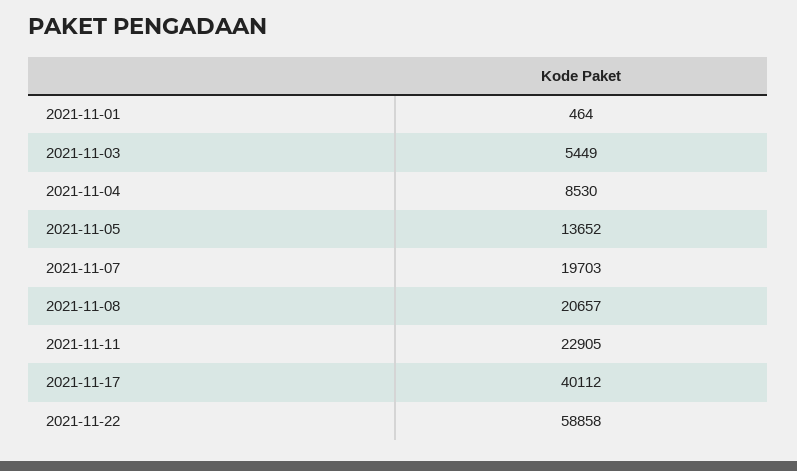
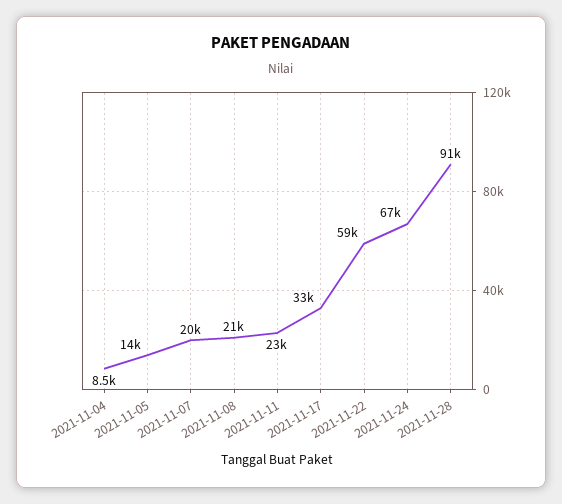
2021-11-01: 464 -> none
2021-11-03: 5449 -> none
2021-11-17: 40112 -> 33000
2021-11-24: none -> 67000
2021-11-28: none -> 91000

